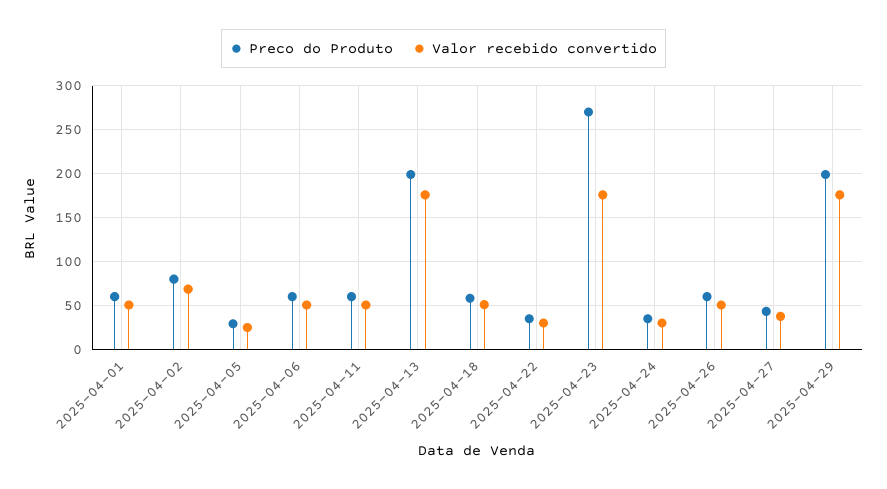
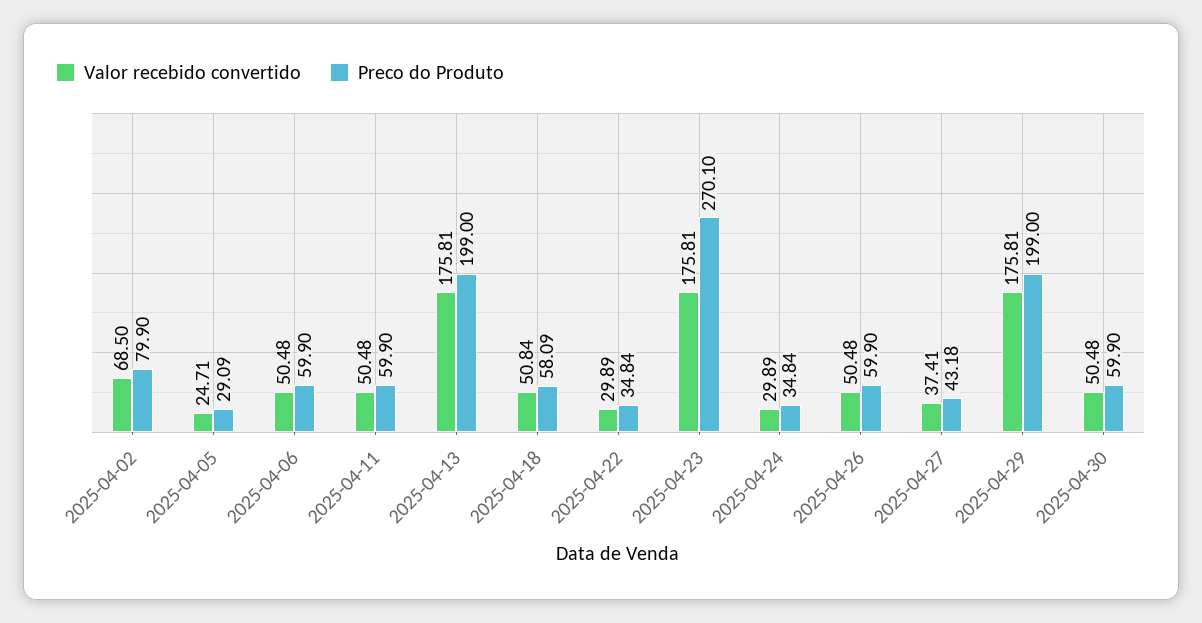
Preco do Produto, 2025-04-01: 60 -> none
Valor recebido convertido, 2025-04-01: 50 -> none
Valor recebido convertido, 2025-04-30: none -> 50.48
Preco do Produto, 2025-04-30: none -> 59.9

